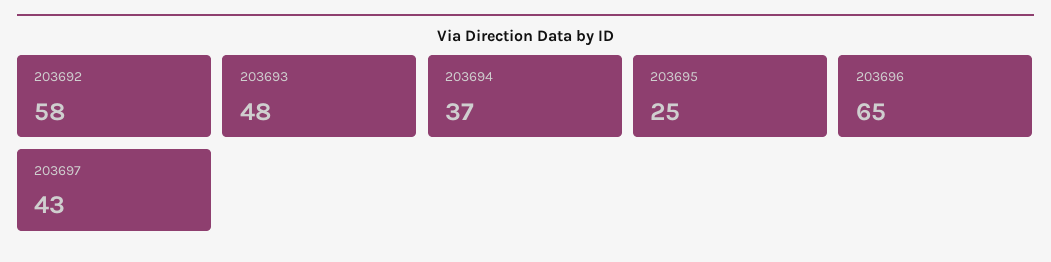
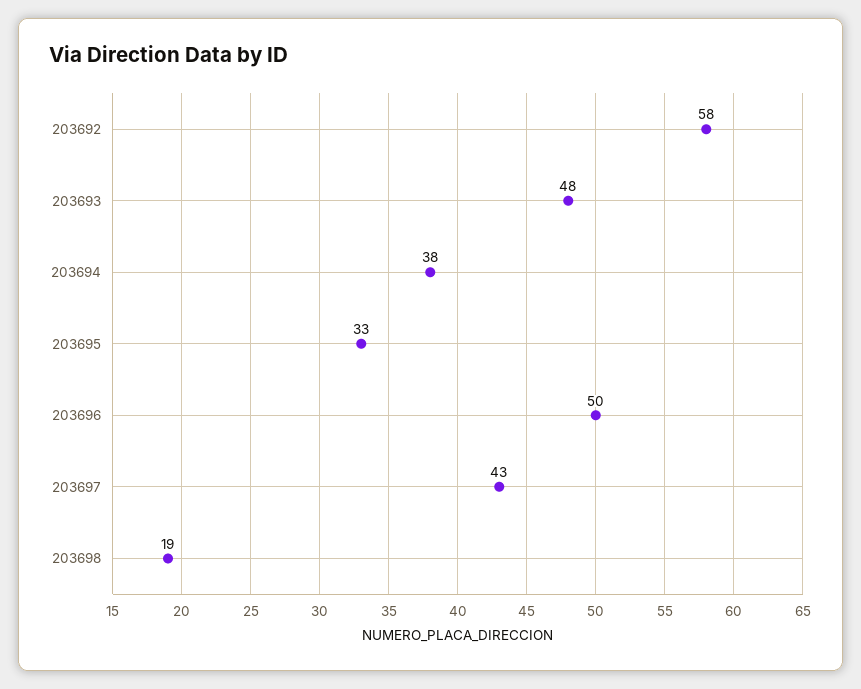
203694: 37 -> 38
203695: 25 -> 33
203696: 65 -> 50
203698: none -> 19

